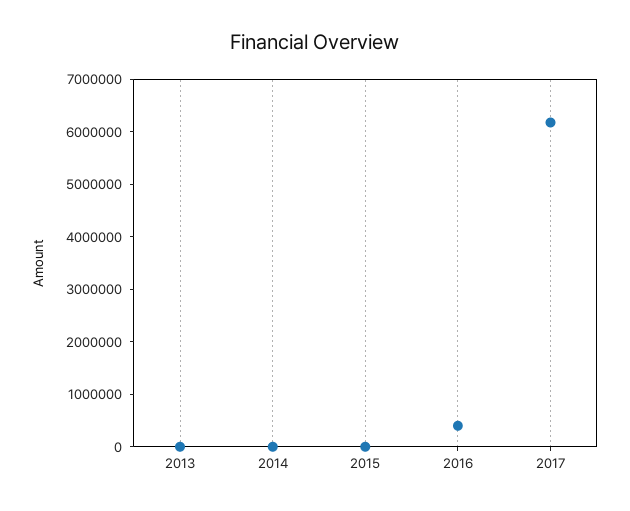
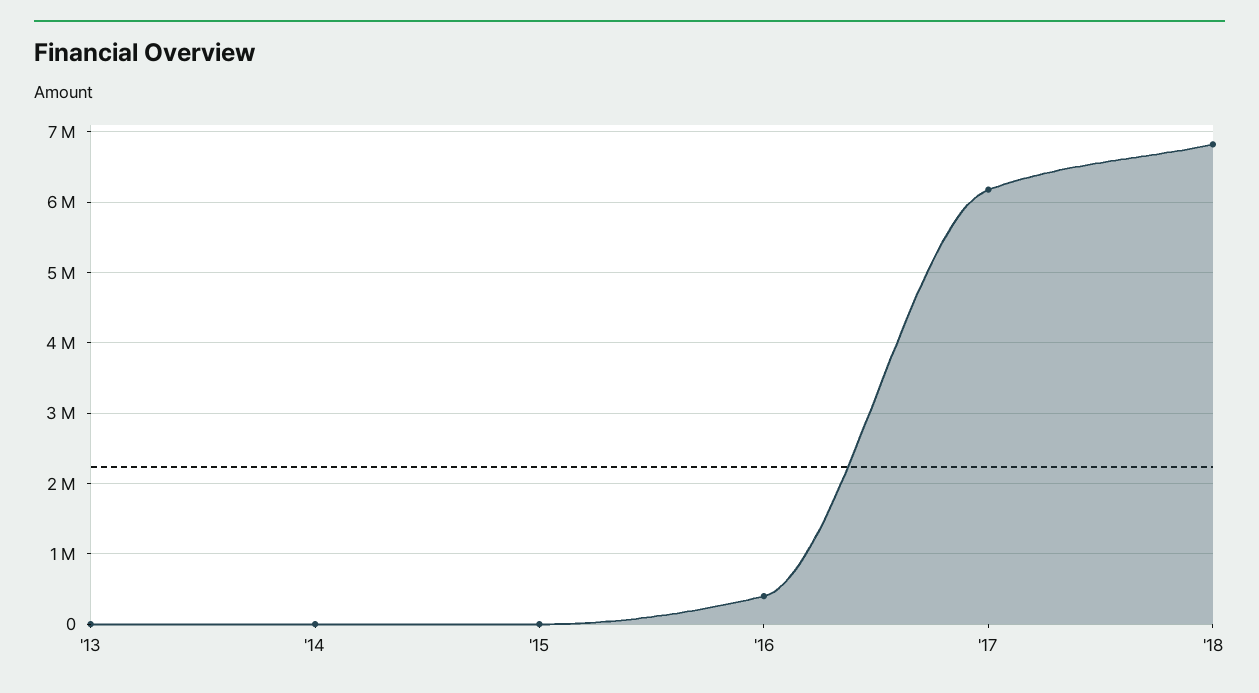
'18: none -> 6800000

